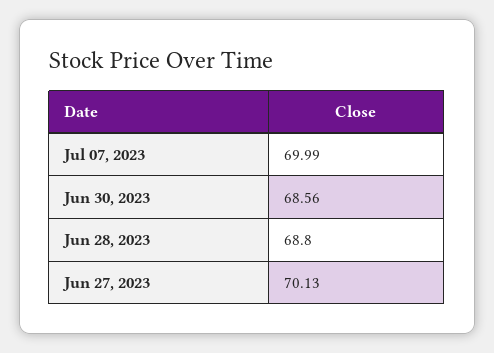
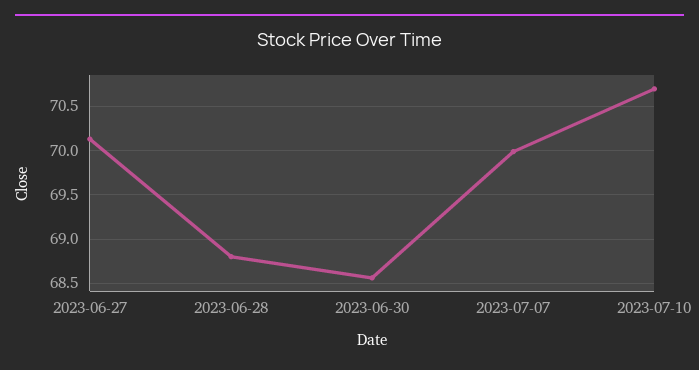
2023-07-10: none -> 70.7

